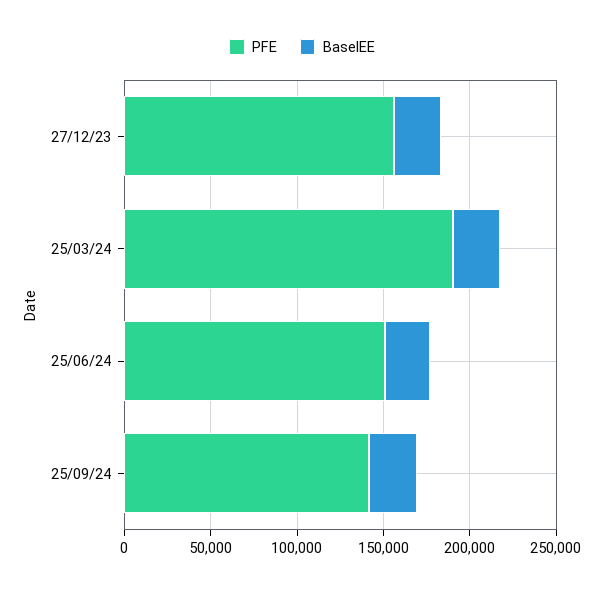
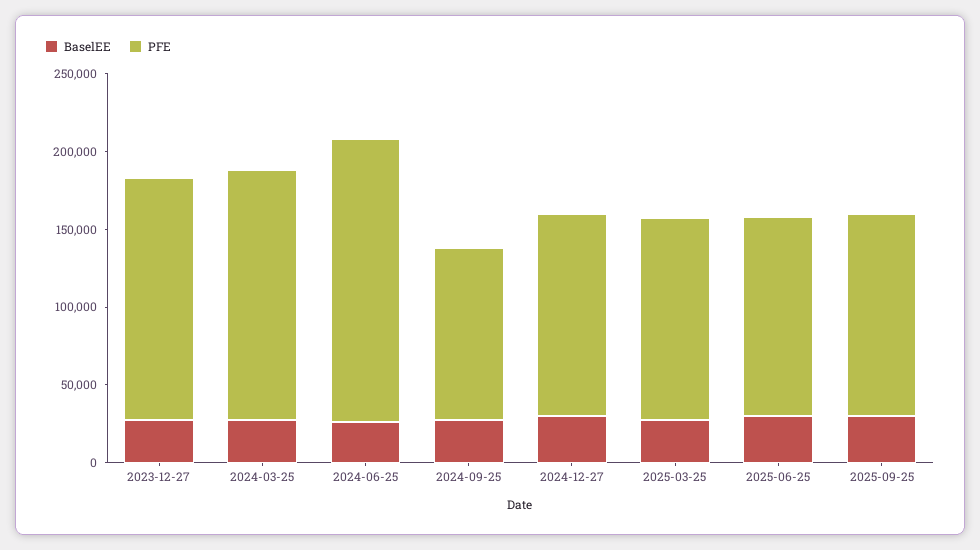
PFE, 25/03/24: 190000 -> 160000
PFE, 25/06/24: 150000 -> 180000
PFE, 25/09/24: 140000 -> 110000
BaselEE, 2024-12-27: none -> 30000
PFE, 2024-12-27: none -> 130000
BaselEE, 2025-03-25: none -> 30000
PFE, 2025-03-25: none -> 130000
BaselEE, 2025-06-25: none -> 30000
PFE, 2025-06-25: none -> 130000
BaselEE, 2025-09-25: none -> 30000
PFE, 2025-09-25: none -> 130000

